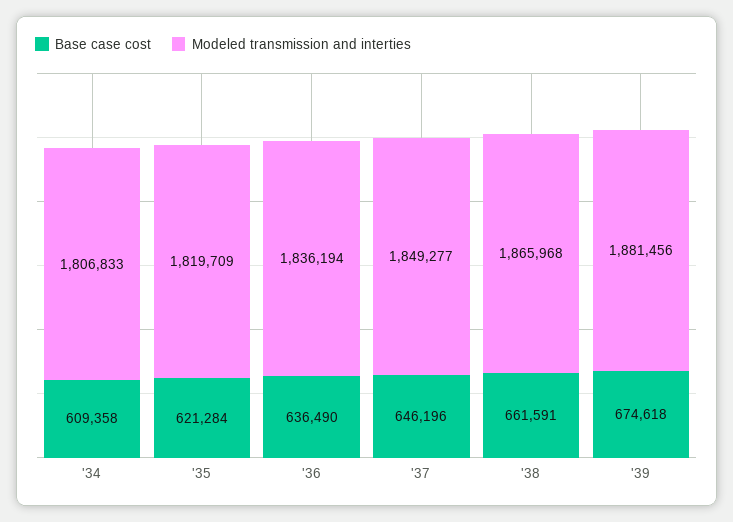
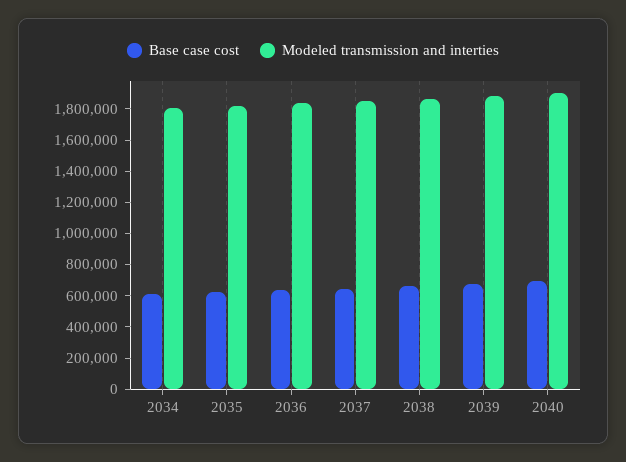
Base case cost, 2040: none -> 700000
Modeled transmission and interties, 2040: none -> 1900000

